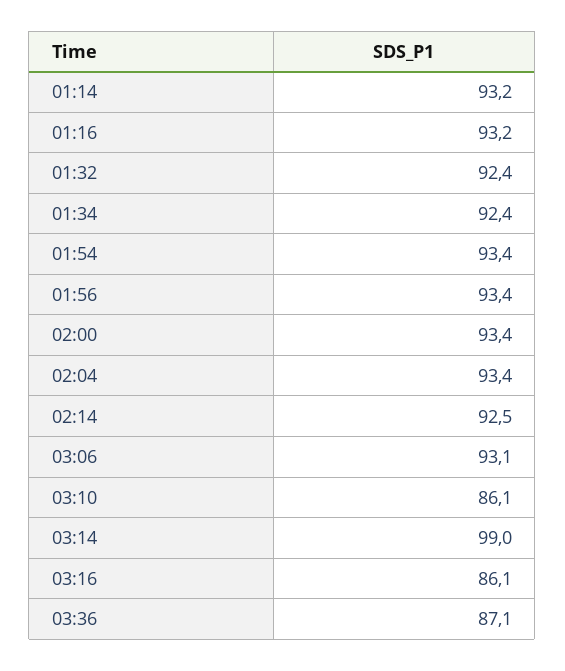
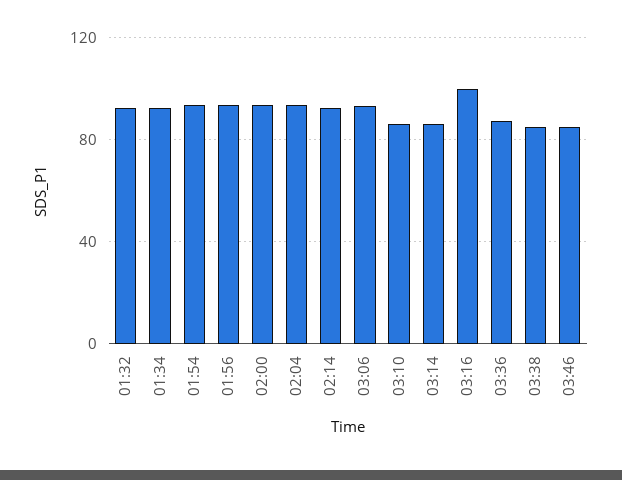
01:14: 93.2 -> none
01:16: 93.2 -> none
03:14: 99 -> 85
03:16: 86.1 -> 100
03:38: none -> 85
03:46: none -> 85

